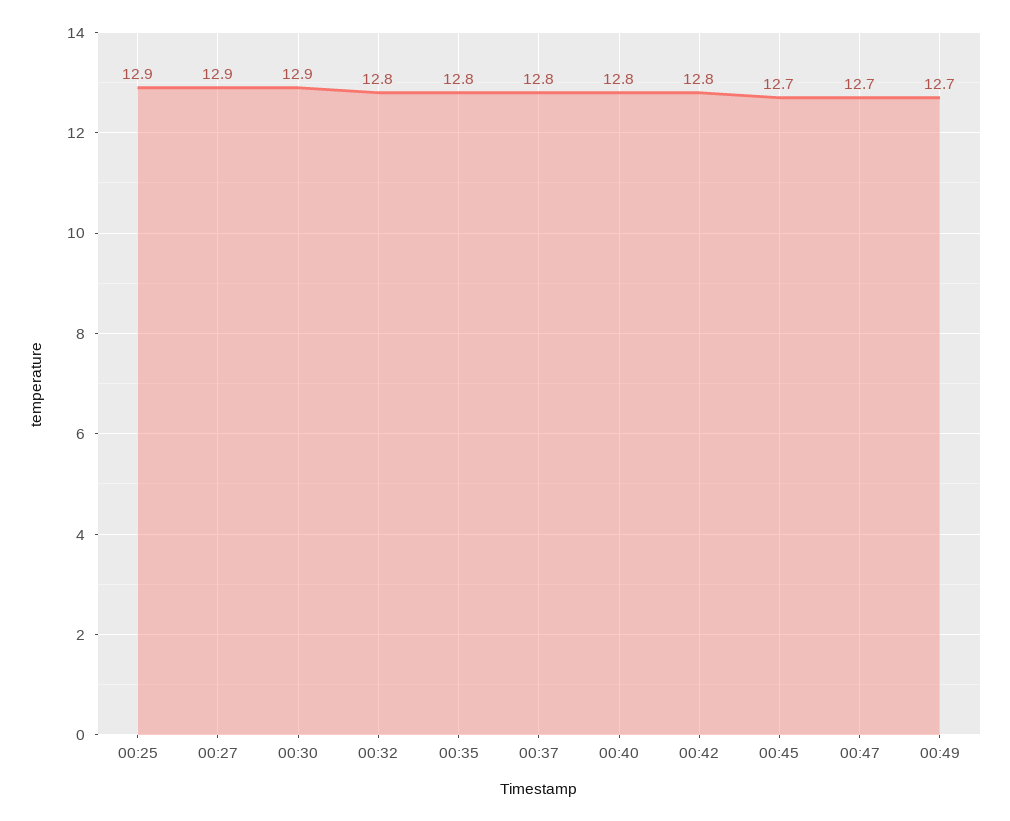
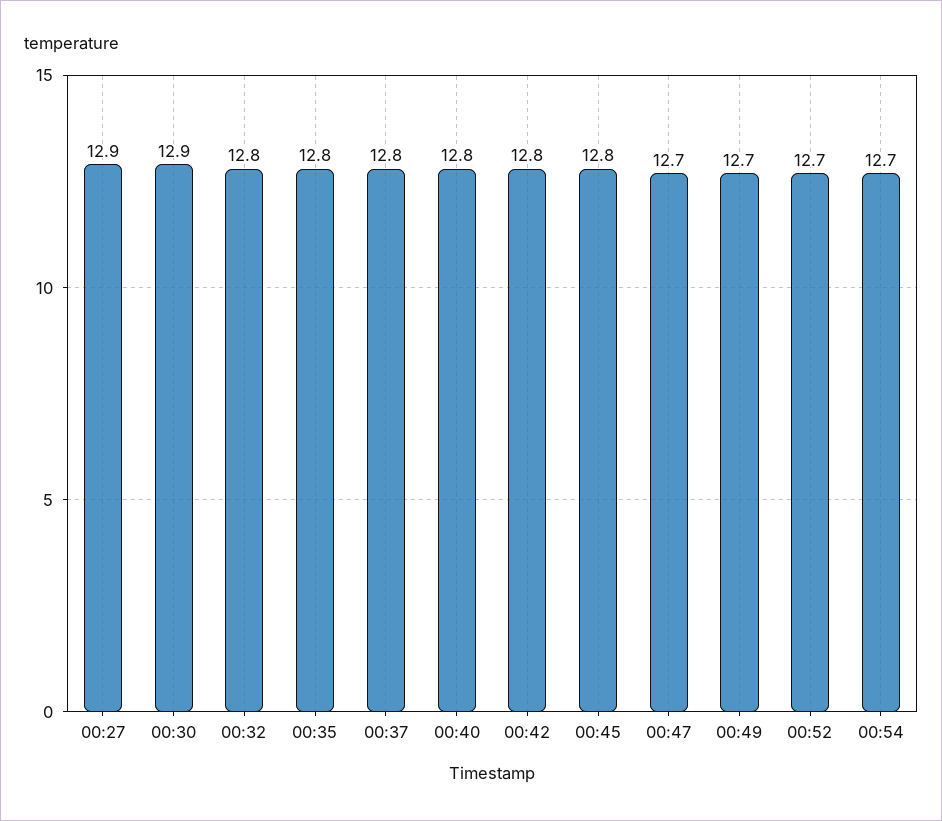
00:25: 12.9 -> none
00:45: 12.7 -> 12.8
00:52: none -> 12.7
00:54: none -> 12.7

